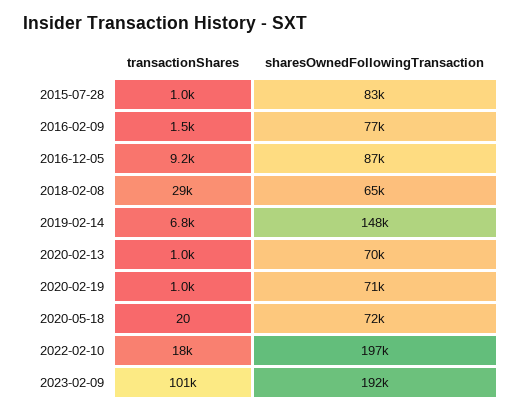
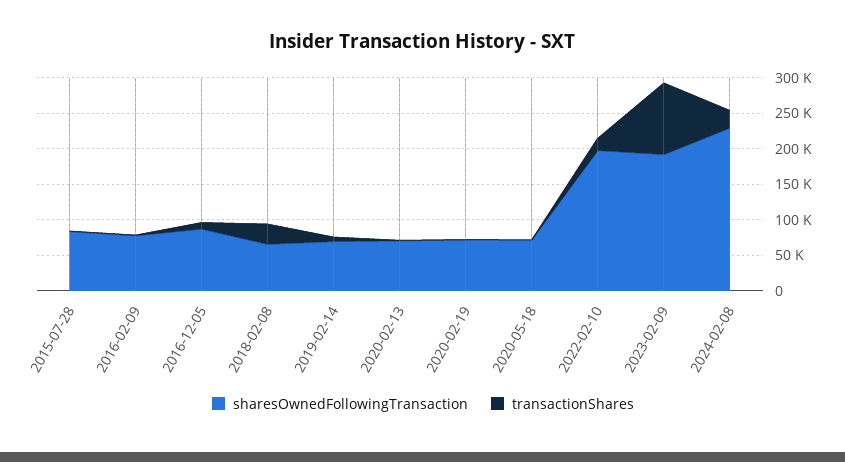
sharesOwnedFollowingTransaction, 2019-02-14: 148000 -> 75000
sharesOwnedFollowingTransaction, 2024-02-08: none -> 225000
transactionShares, 2024-02-08: none -> 25000

